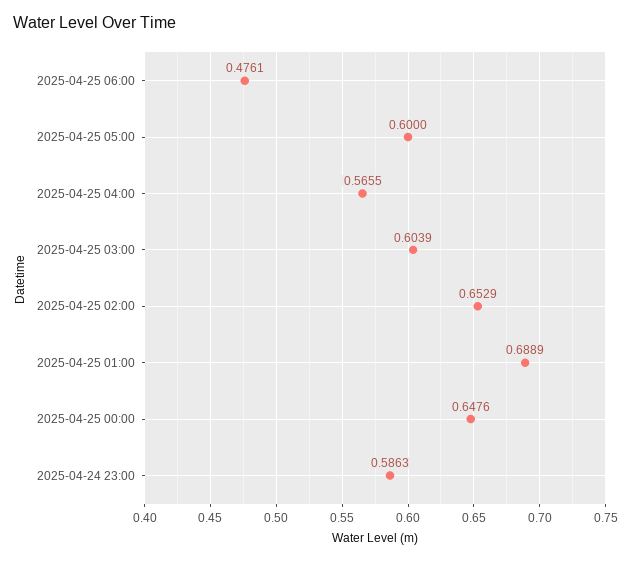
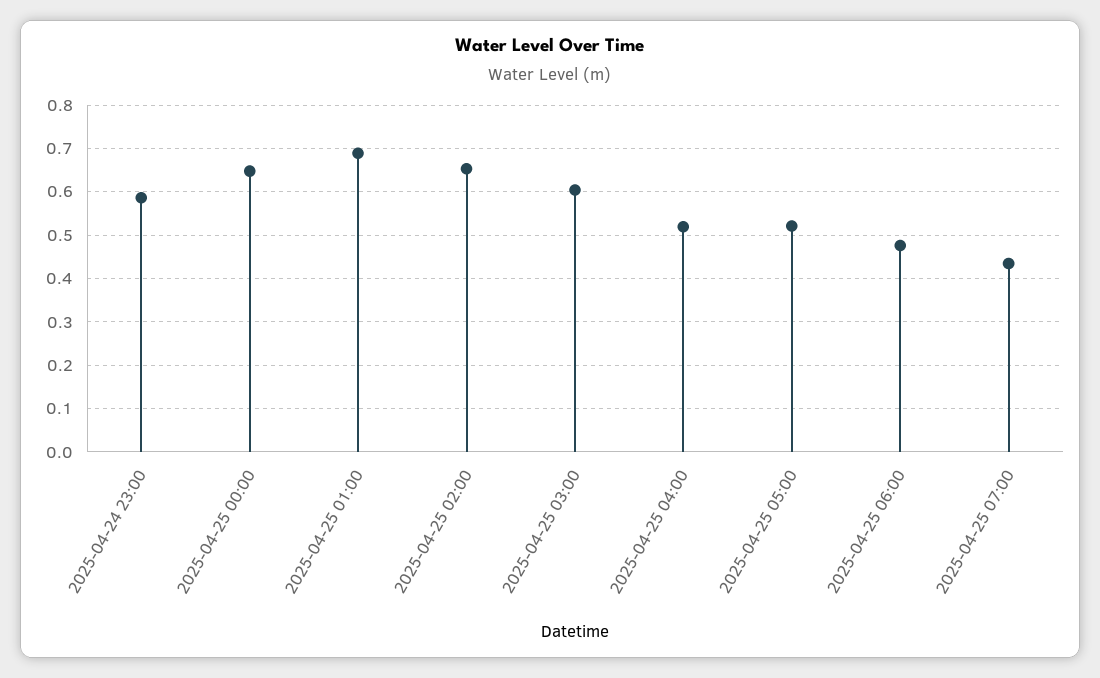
2025-04-25 05:00: 0.6 -> 0.52
2025-04-25 04:00: 0.5655 -> 0.52
2025-04-25 07:00: none -> 0.44

